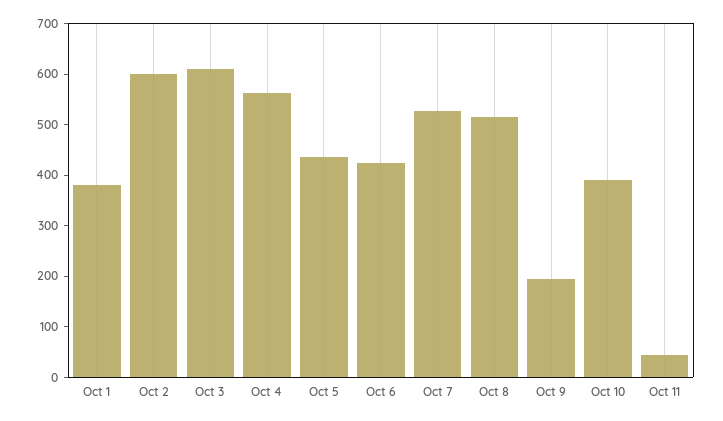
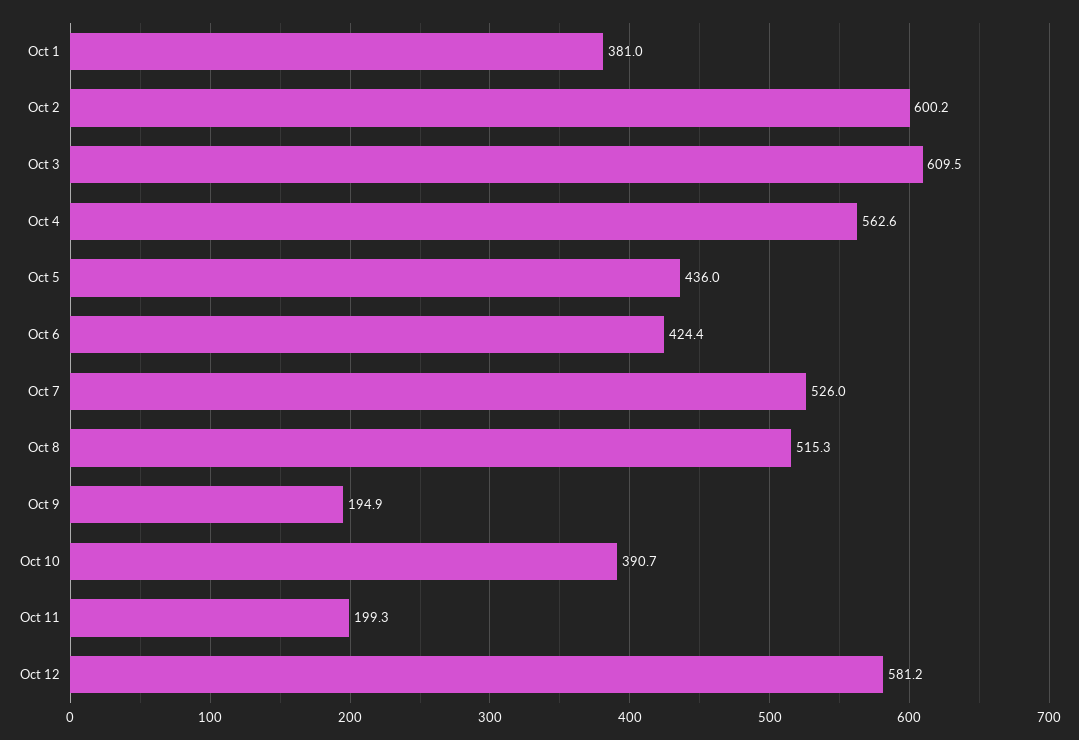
Oct 11: 40 -> 199.3
Oct 12: none -> 581.2

